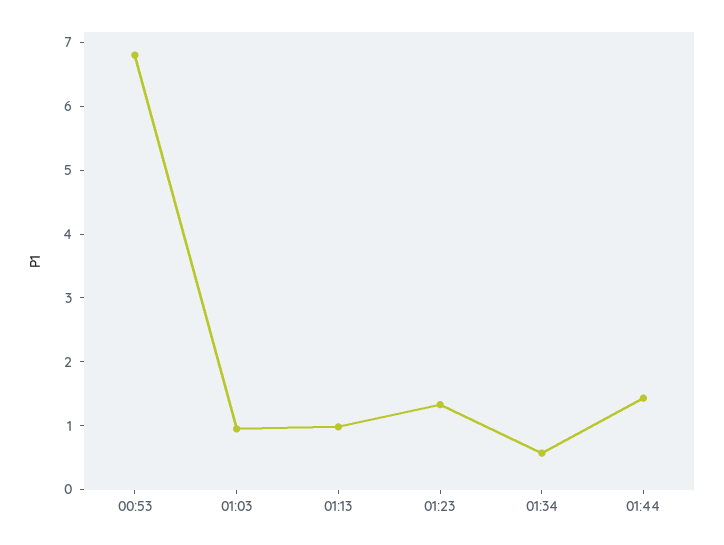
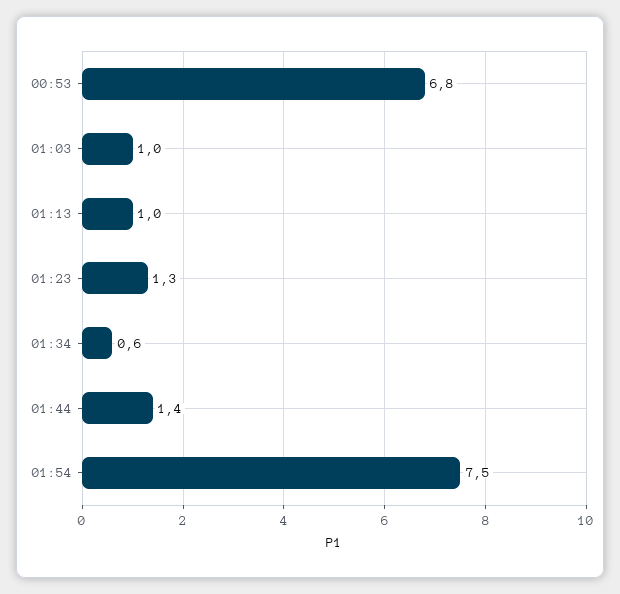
01:54: none -> 7.5

